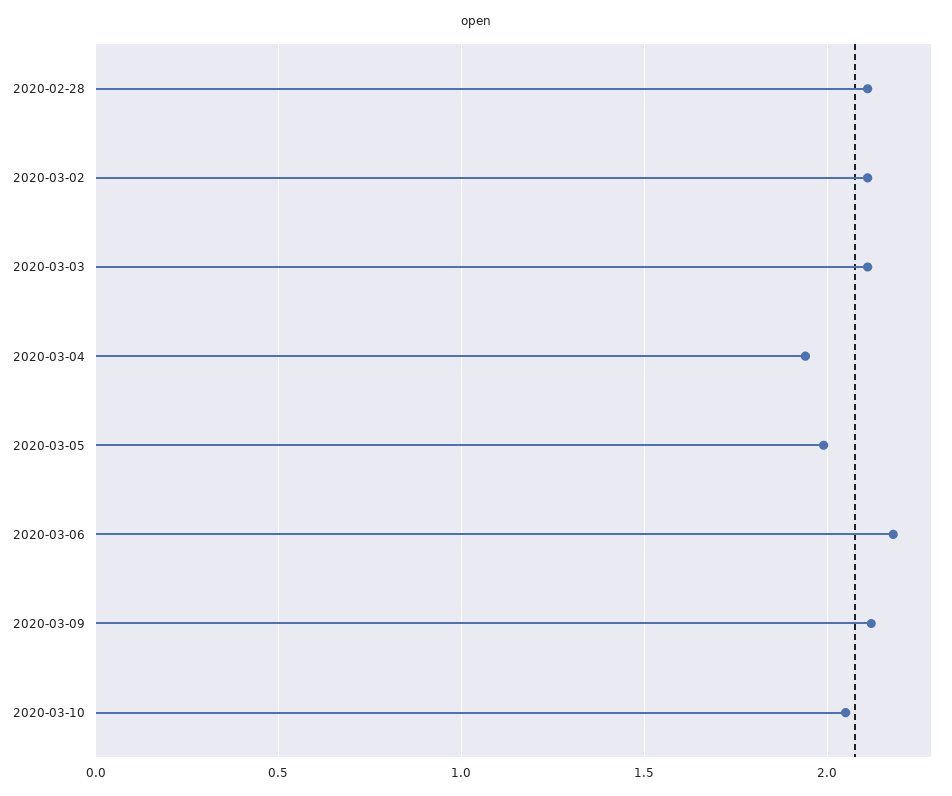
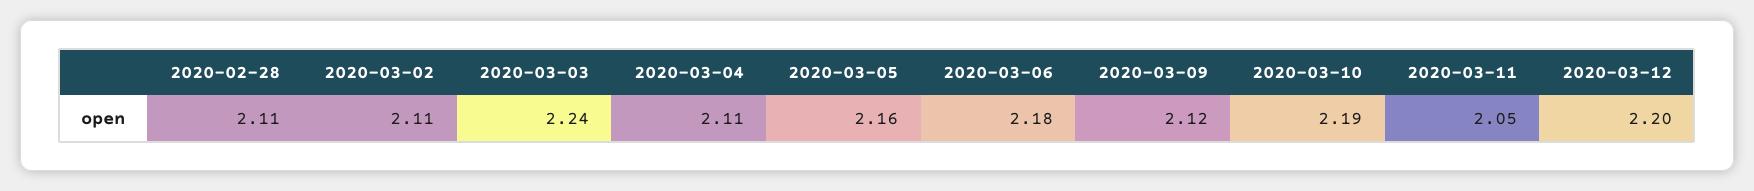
2020-03-03: 2.1 -> 2.24
2020-03-04: 1.95 -> 2.11
2020-03-05: 2 -> 2.16
2020-03-10: 2.05 -> 2.19
2020-03-11: none -> 2.05
2020-03-12: none -> 2.2

